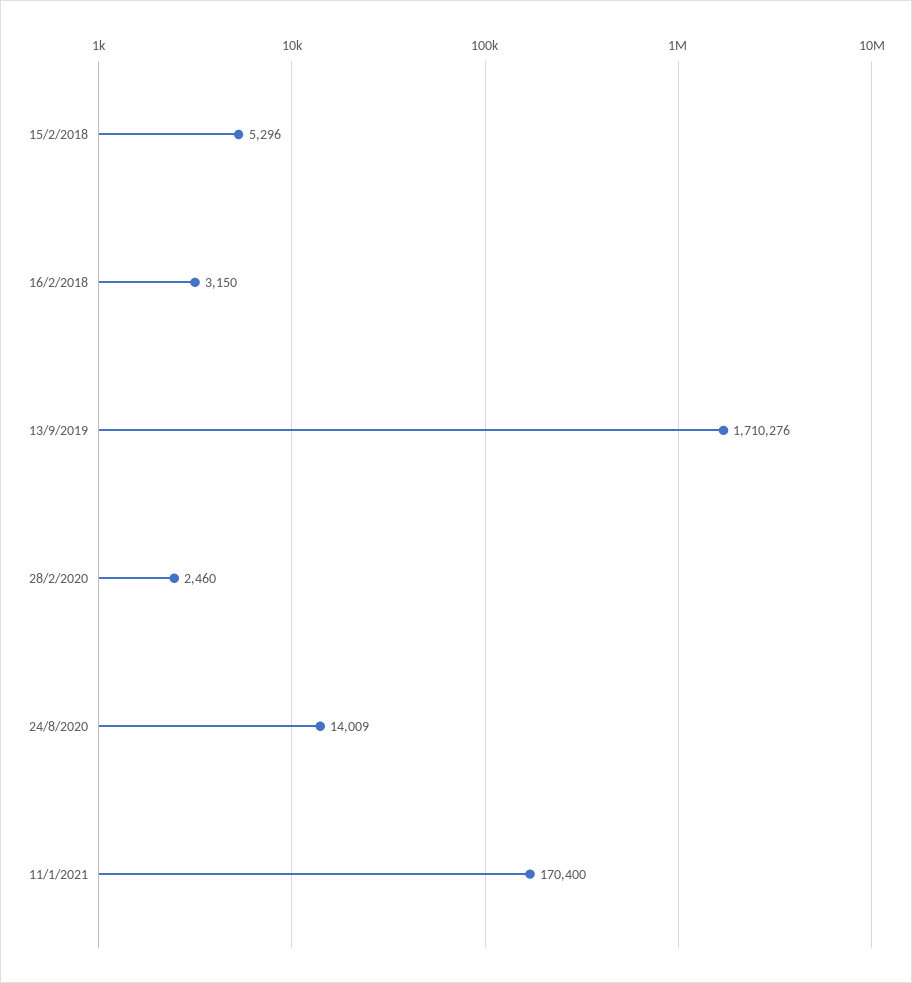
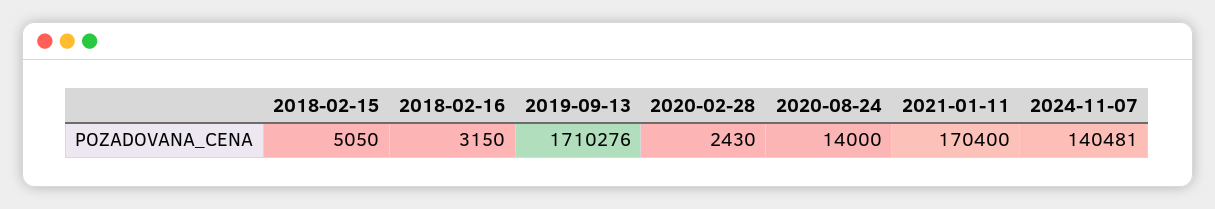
15/2/2018: 5296 -> 5050
28/2/2020: 2460 -> 2430
24/8/2020: 14009 -> 14000
2024-11-07: none -> 140481

